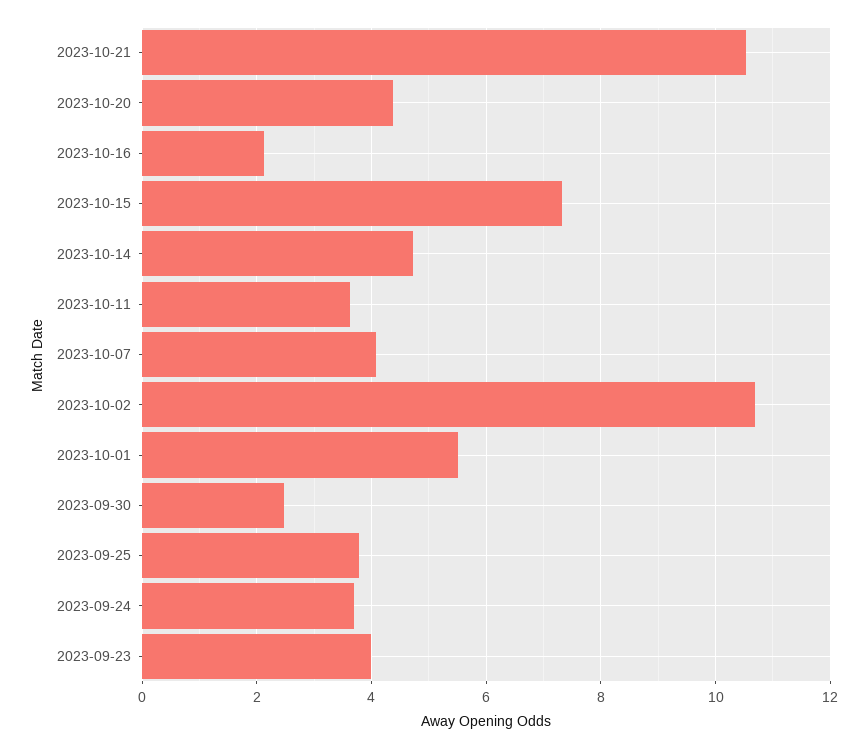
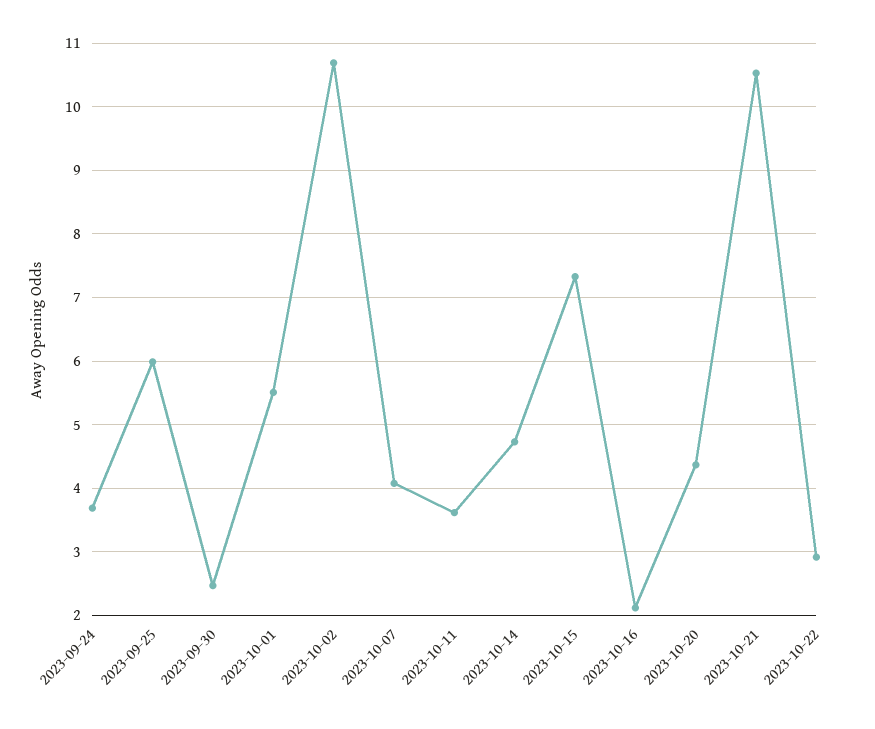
2023-09-25: 3.8 -> 6
2023-09-23: 4 -> none
2023-10-22: none -> 2.9

